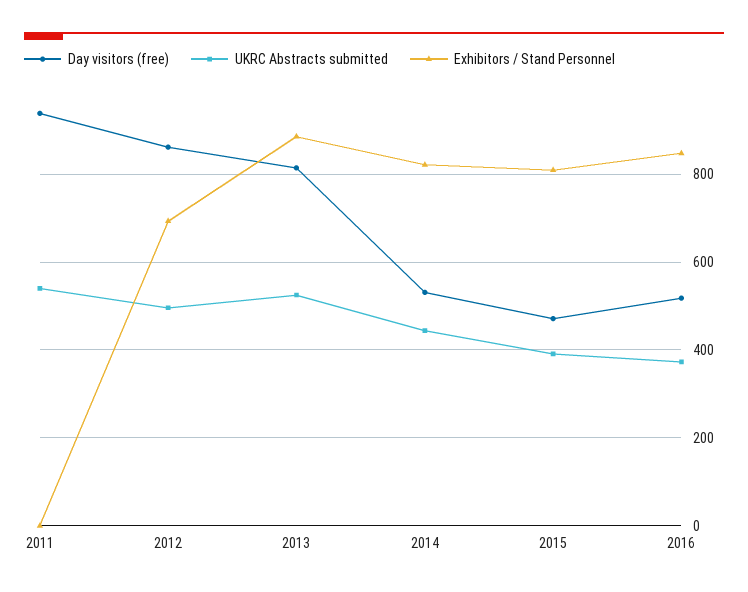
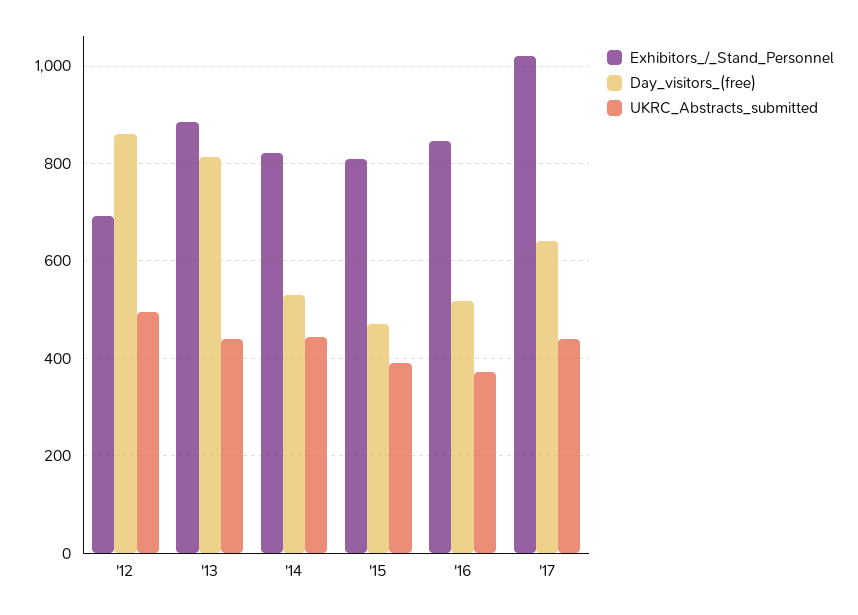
Day visitors (free), 2011: 940 -> none
UKRC Abstracts submitted, 2011: 540 -> none
Exhibitors / Stand Personnel, 2011: 0 -> none
UKRC Abstracts submitted, 2013: 520 -> 440
Exhibitors / Stand Personnel, '17: none -> 1020
Day visitors (free), '17: none -> 640
UKRC Abstracts submitted, '17: none -> 440

